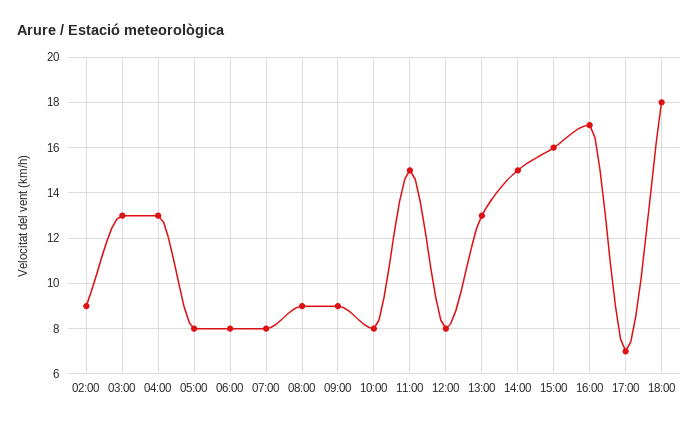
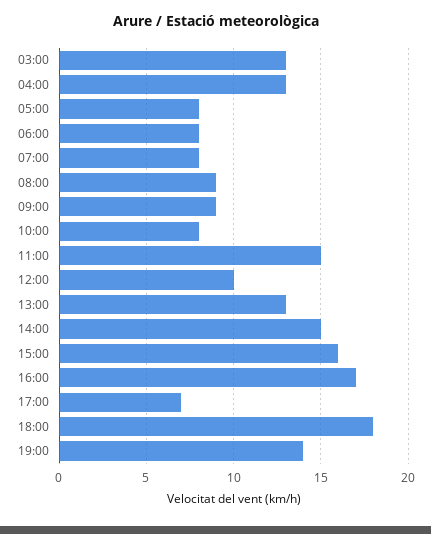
02:00: 9 -> none
12:00: 8 -> 10
19:00: none -> 14

